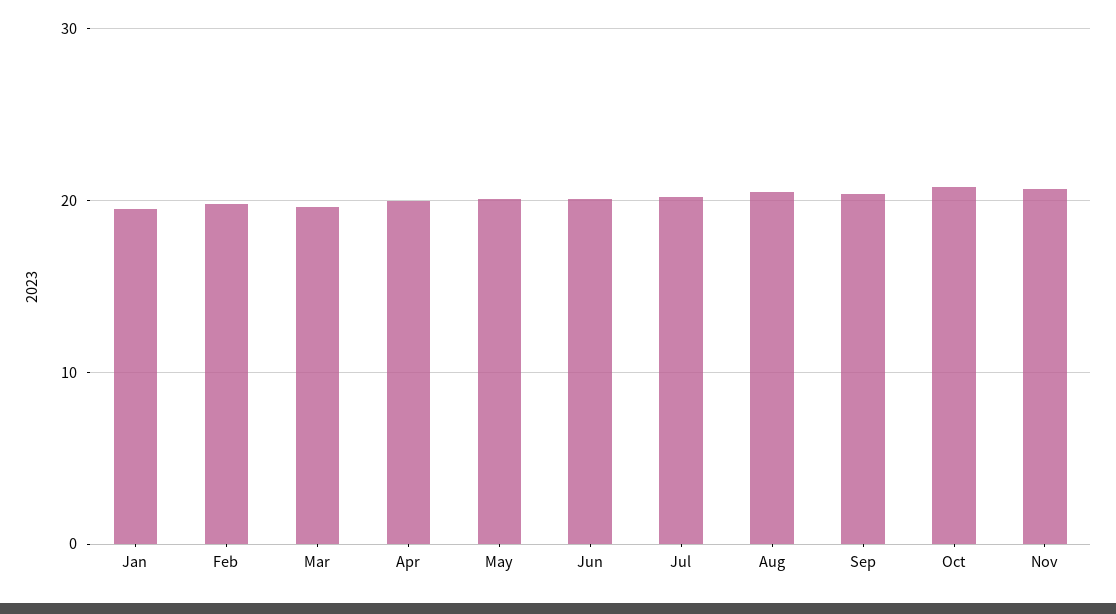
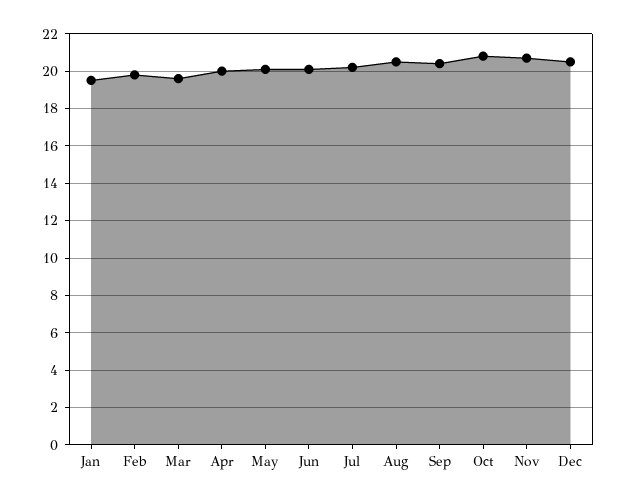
Dec: none -> 20.5

